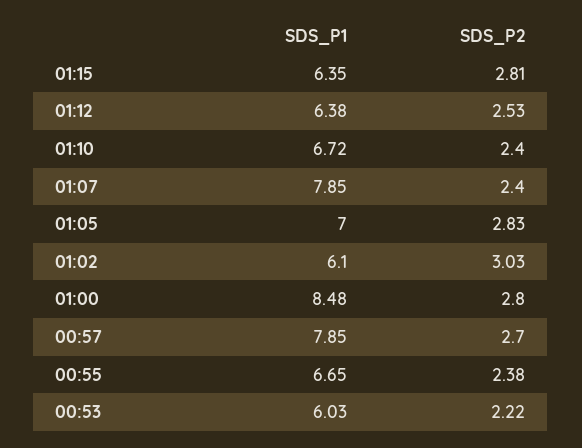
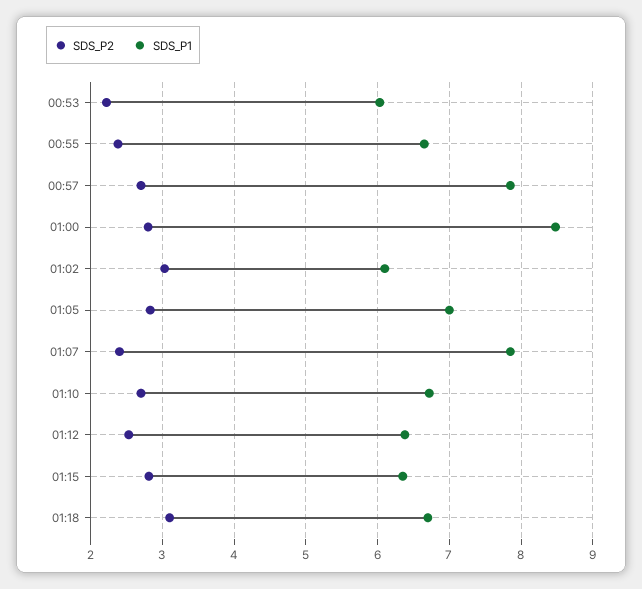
SDS_P2, 01:10: 2.4 -> 2.7
SDS_P2, 01:18: none -> 3.1
SDS_P1, 01:18: none -> 6.7

